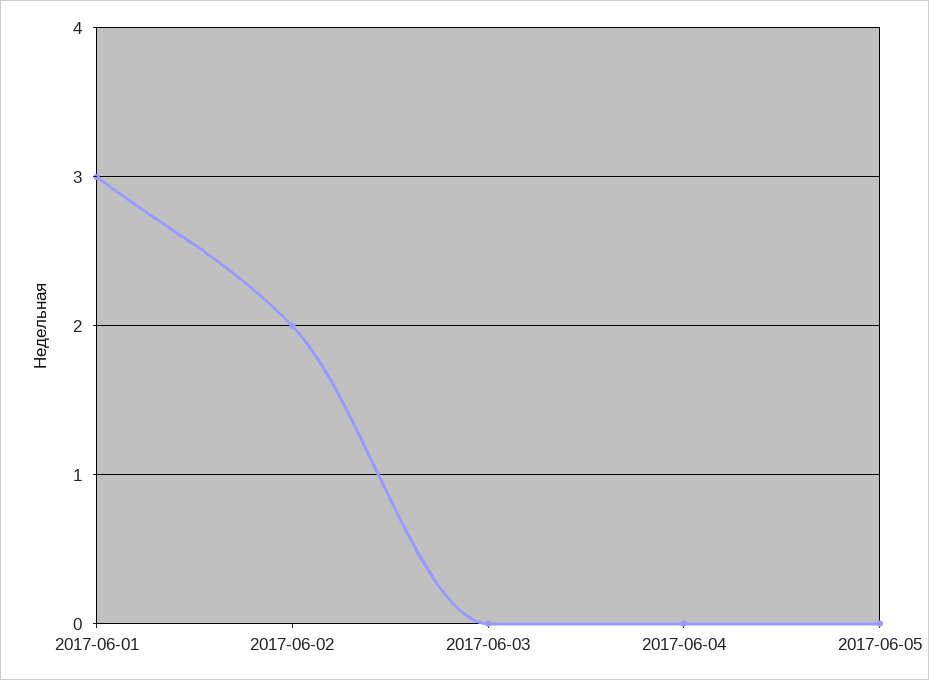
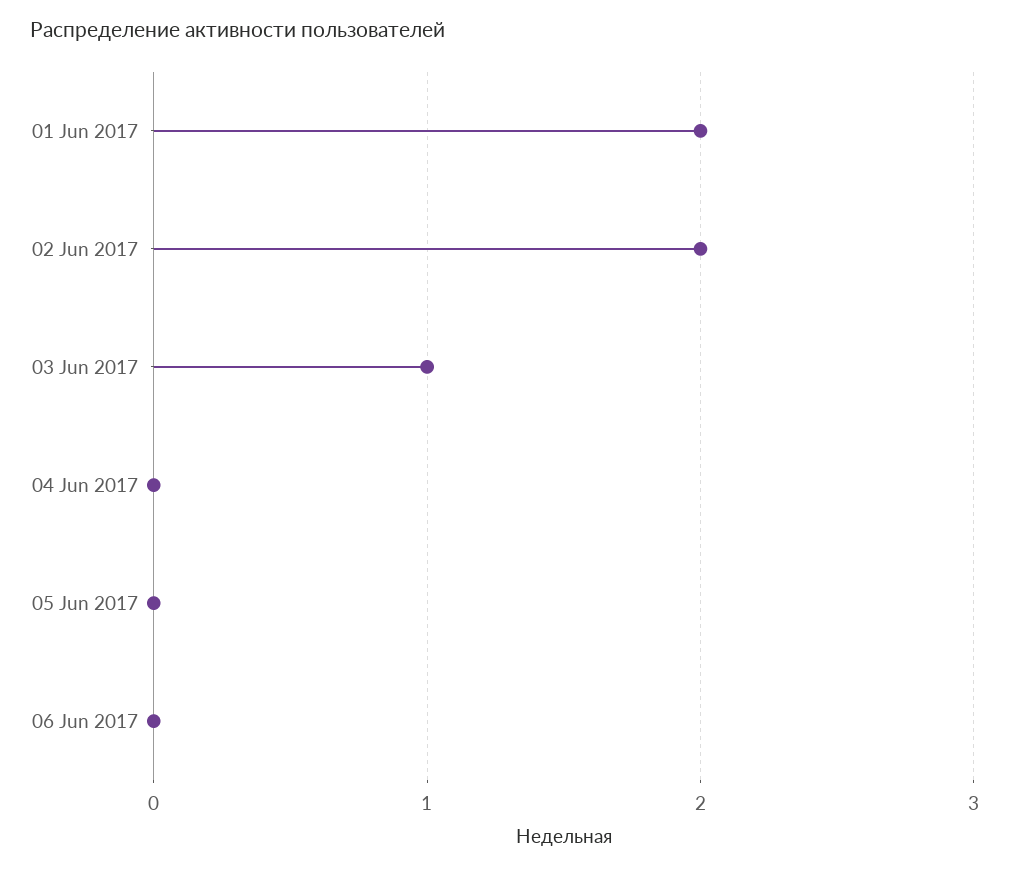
2017-06-01: 3 -> 2
2017-06-03: 0 -> 1
06 Jun 2017: none -> 0

